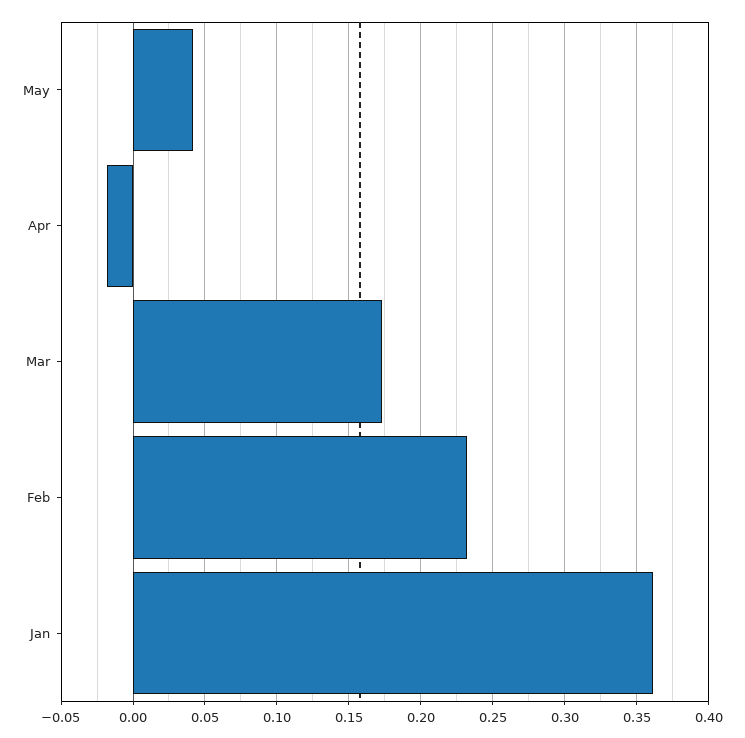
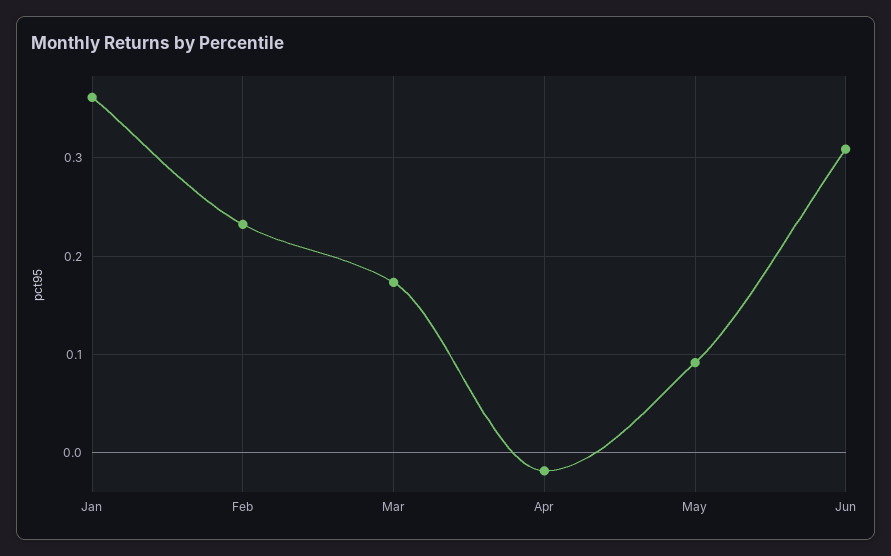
May: 0.04 -> 0.09
Jun: none -> 0.31

